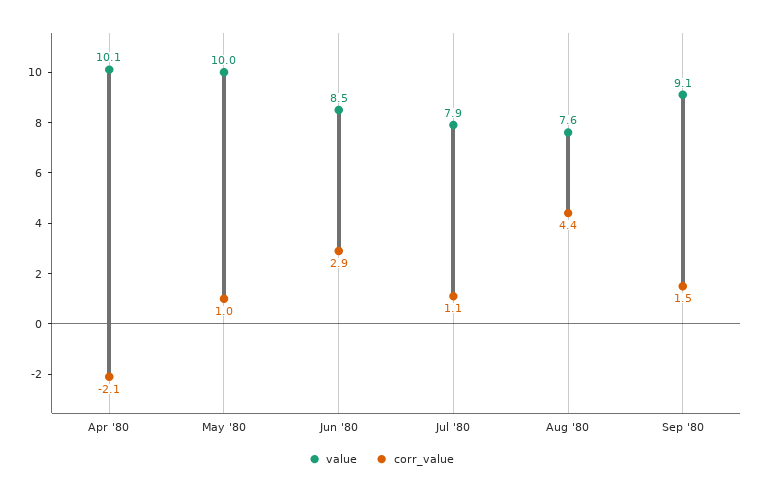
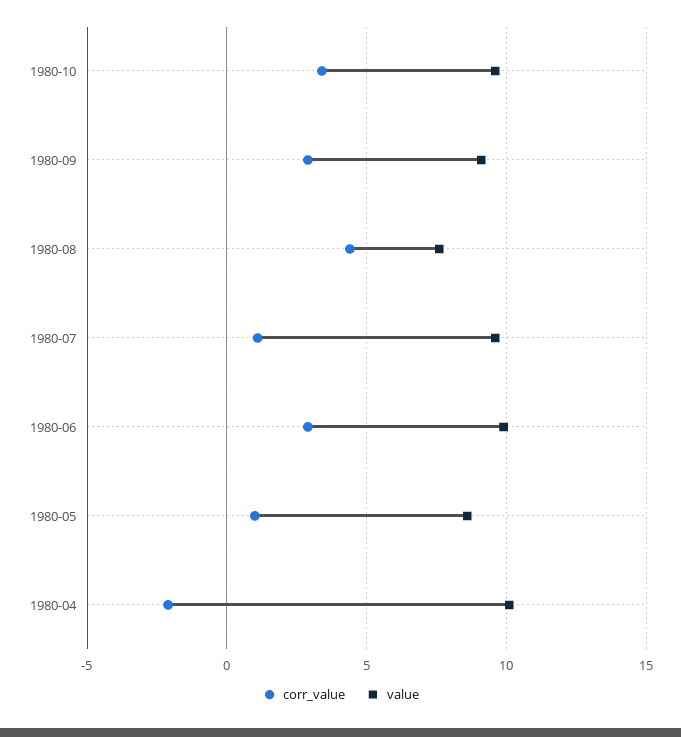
value, May '80: 10 -> 8.5
value, Jun '80: 8.5 -> 10
value, Jul '80: 7.9 -> 9.5
corr_value, Sep '80: 1.5 -> 3
corr_value, 1980-10: none -> 3.5
value, 1980-10: none -> 9.5

